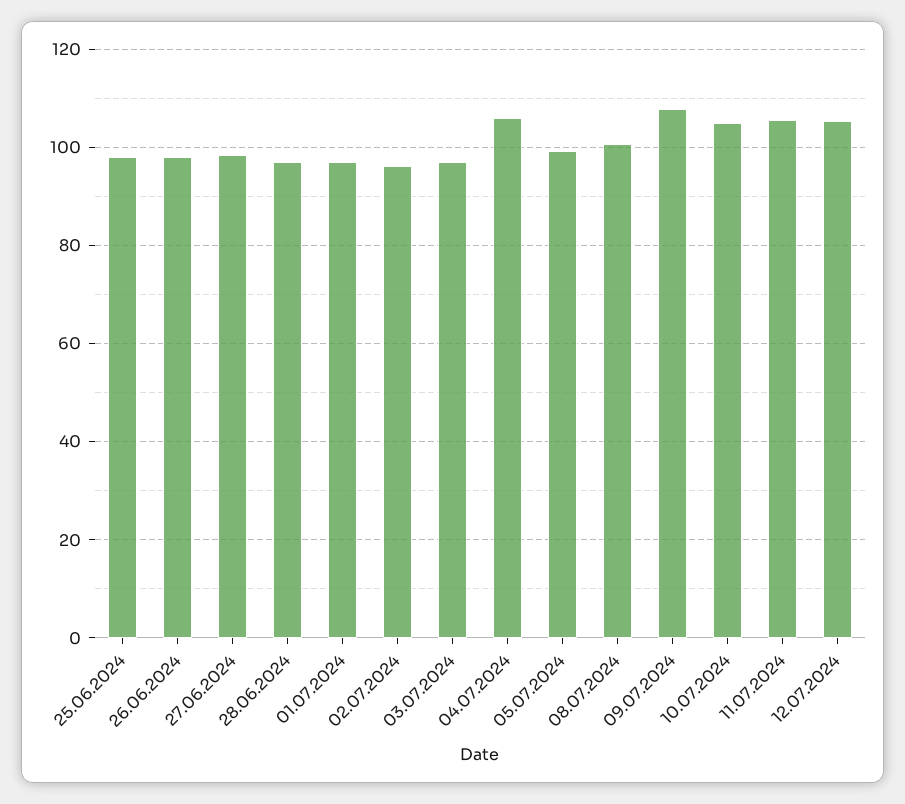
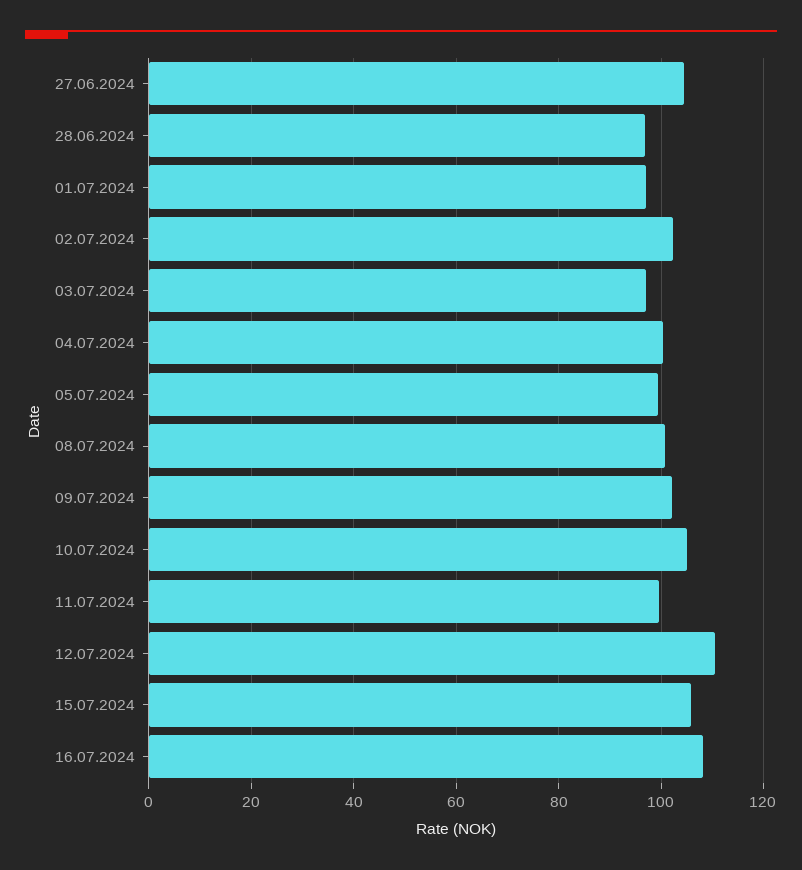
25.06.2024: 98 -> none
26.06.2024: 98 -> none
27.06.2024: 98 -> 104
02.07.2024: 96 -> 102
04.07.2024: 106 -> 100
09.07.2024: 108 -> 102
11.07.2024: 106 -> 100
12.07.2024: 106 -> 110
15.07.2024: none -> 106
16.07.2024: none -> 108

